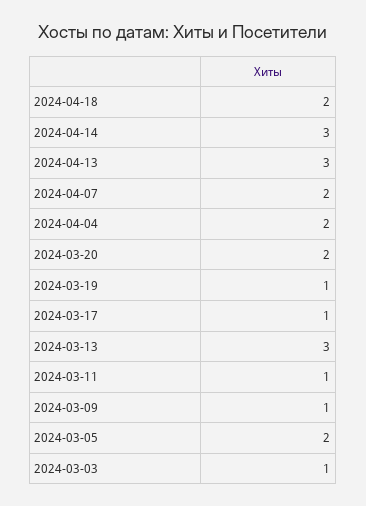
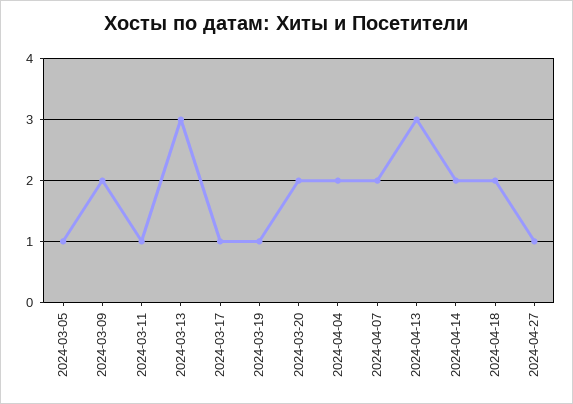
2024-04-14: 3 -> 2
2024-03-09: 1 -> 2
2024-03-05: 2 -> 1
2024-03-03: 1 -> none
2024-04-27: none -> 1

